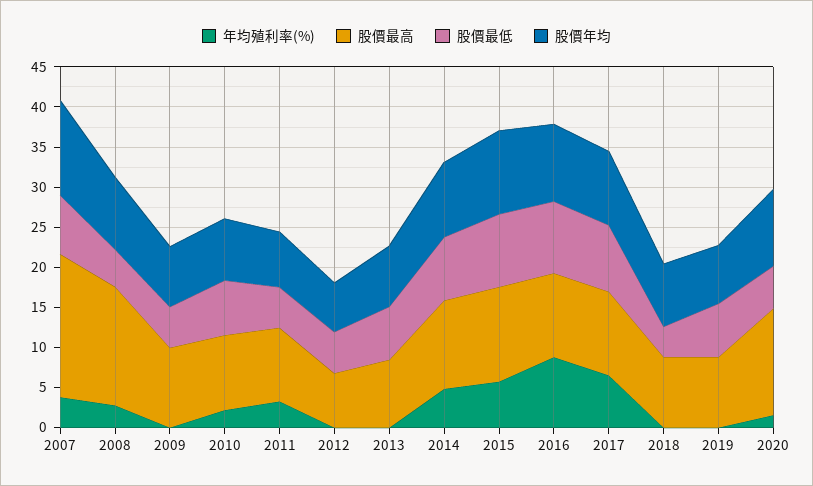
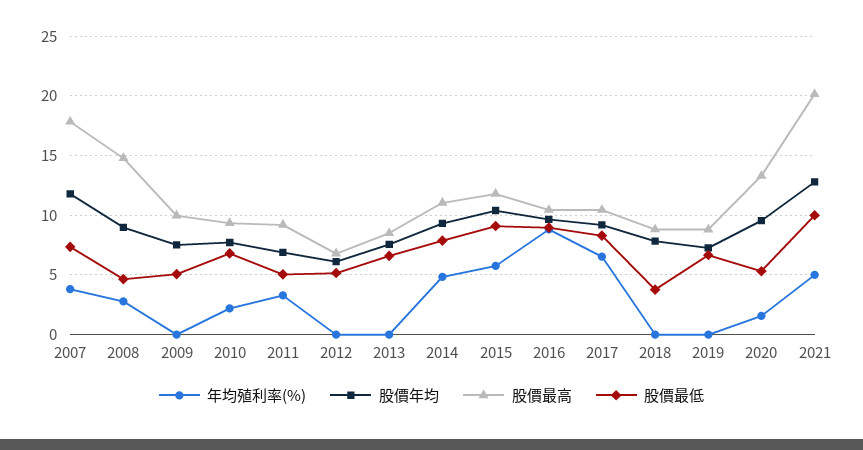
年均殖利率(%), 2021: none -> 5
股價年均, 2021: none -> 13
股價最高, 2021: none -> 20
股價最低, 2021: none -> 10

